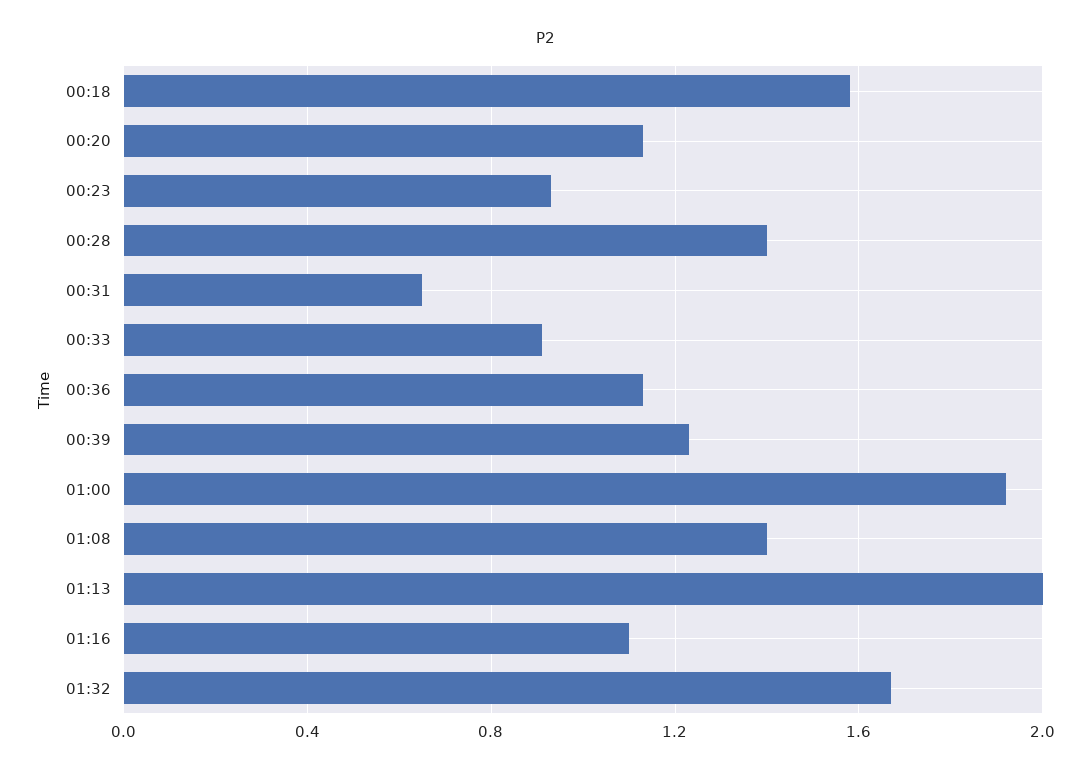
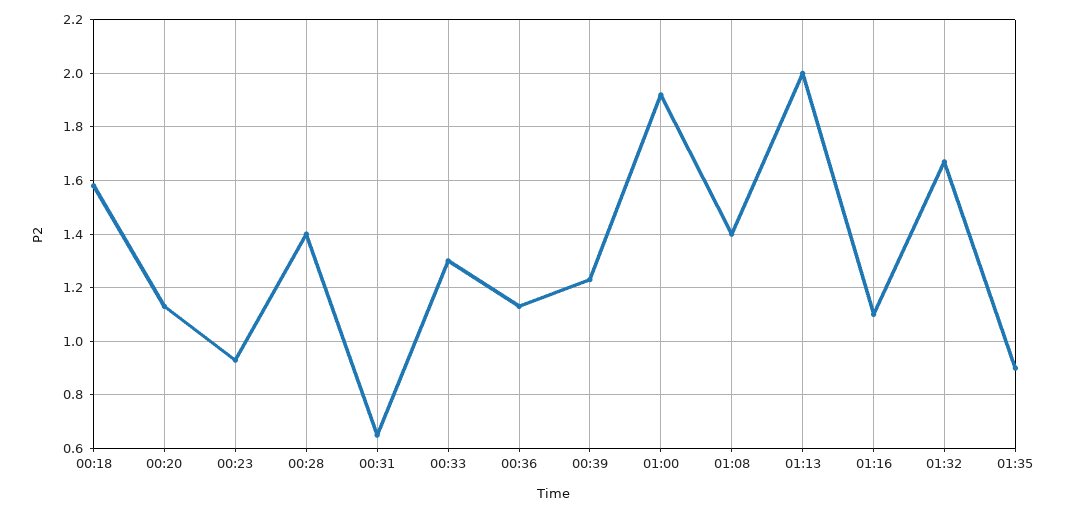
00:33: 0.9 -> 1.3
01:35: none -> 0.9

